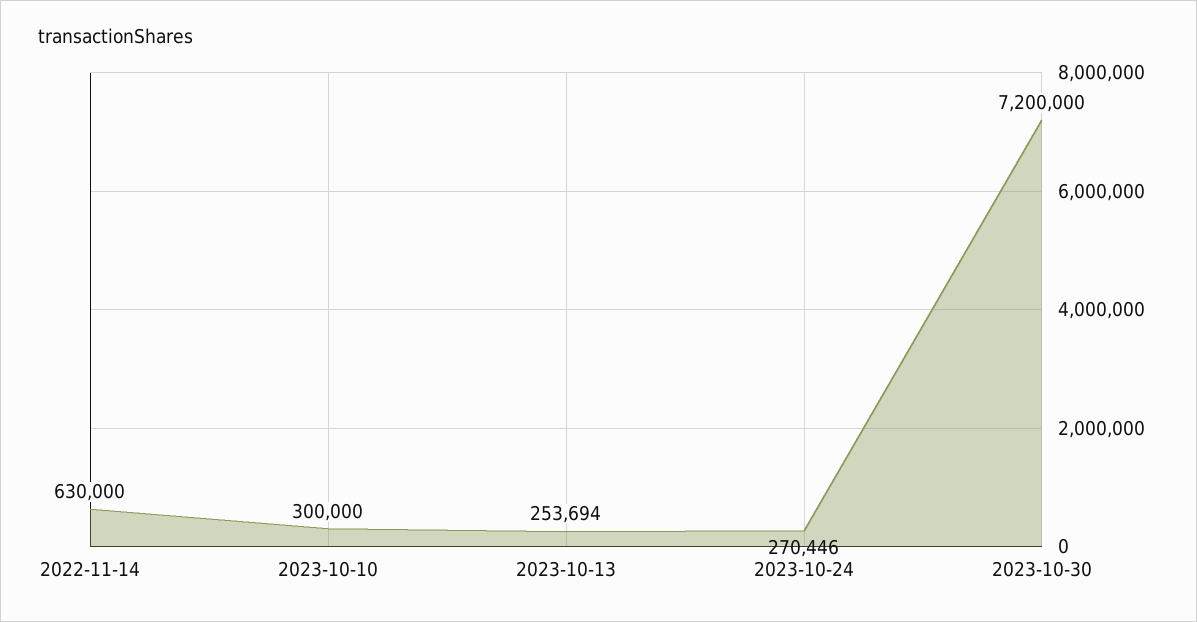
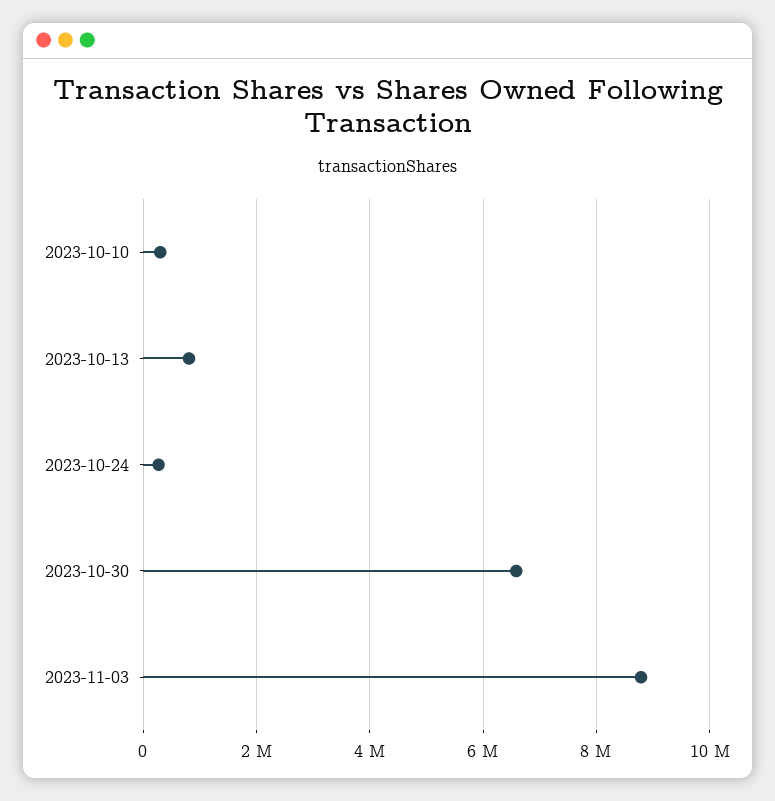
2022-11-14: 630000 -> none
2023-10-13: 253694 -> 800000
2023-10-30: 7200000 -> 6600000
2023-11-03: none -> 8800000

